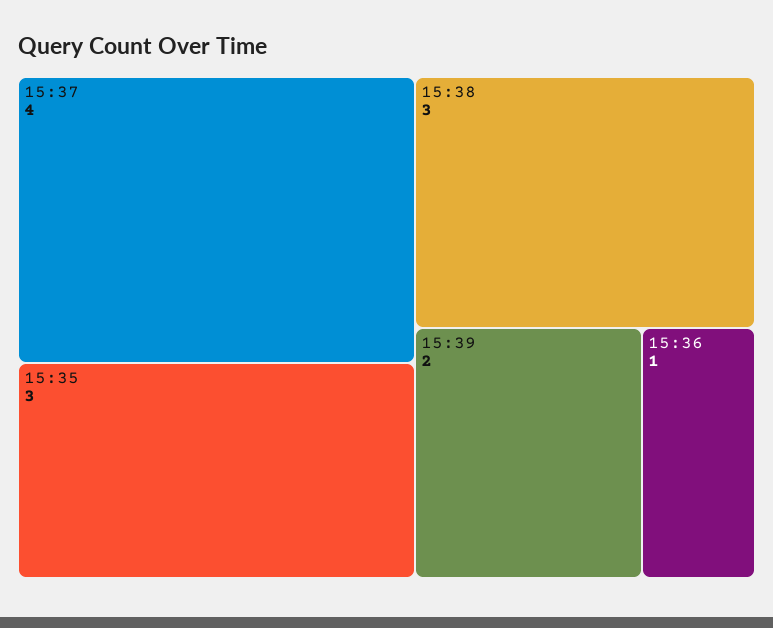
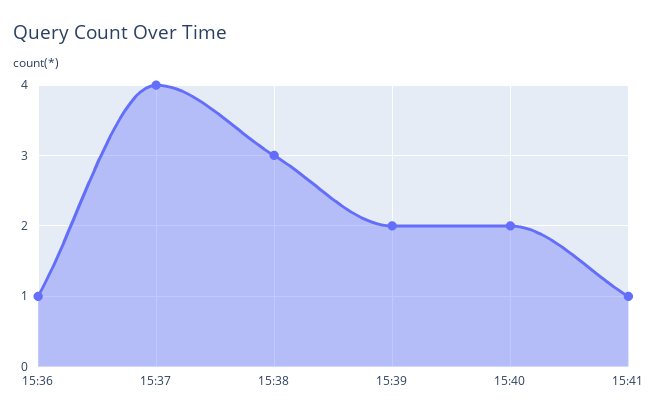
15:35: 3 -> none
15:40: none -> 2
15:41: none -> 1

